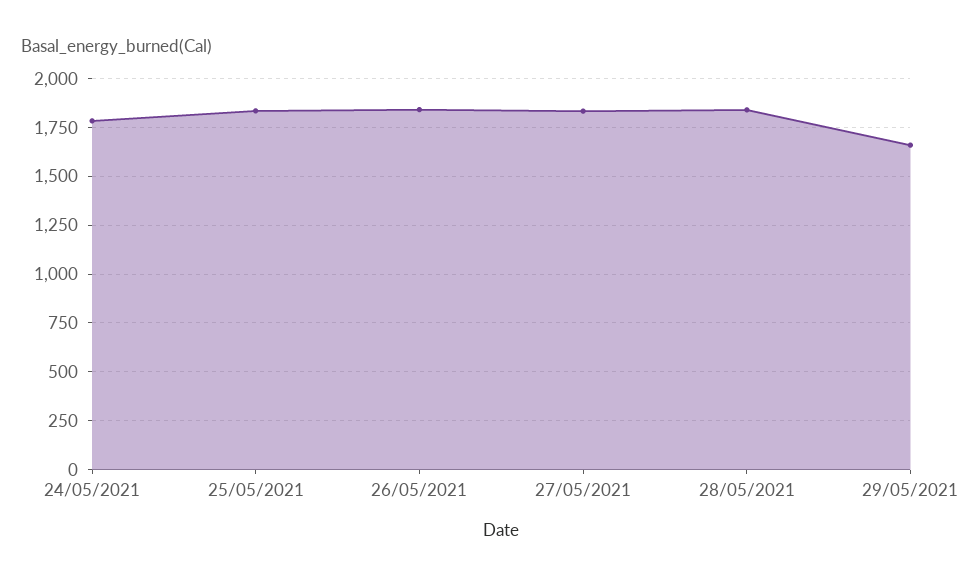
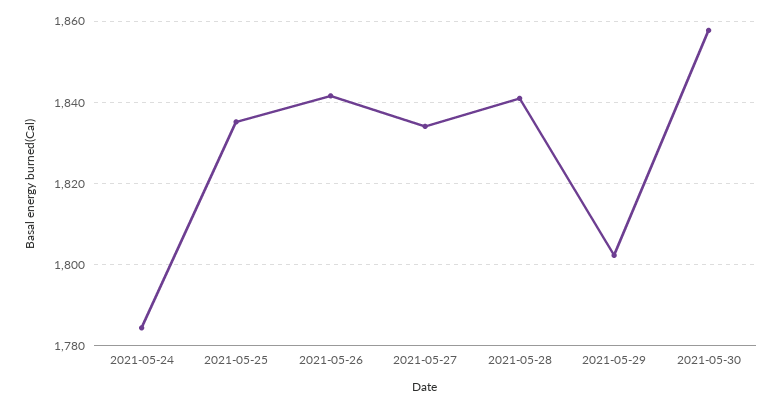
29/05/2021: 1650 -> 1802
2021-05-30: none -> 1858

